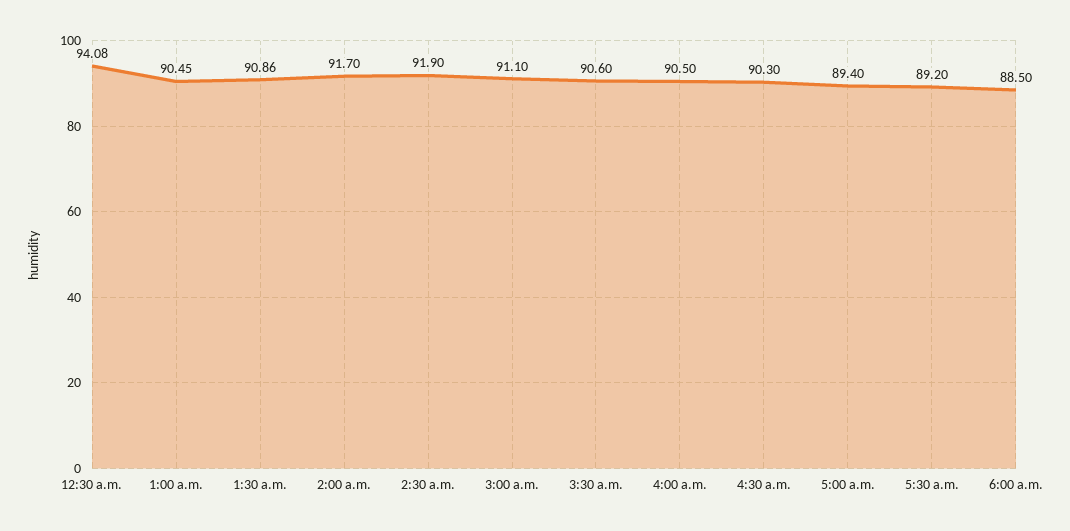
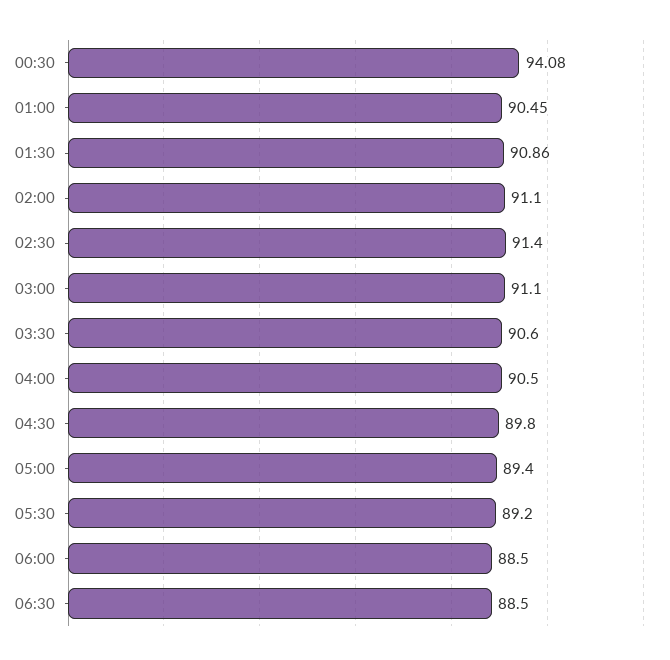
2:00 a.m.: 91.7 -> 91.1
2:30 a.m.: 91.9 -> 91.4
4:30 a.m.: 90.3 -> 89.8
06:30: none -> 88.5

